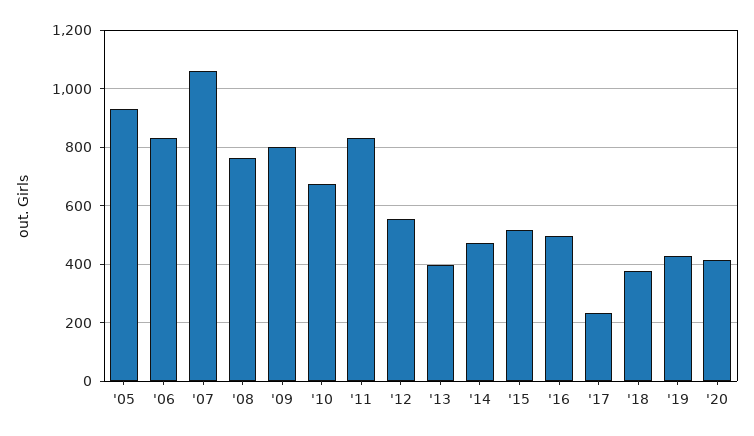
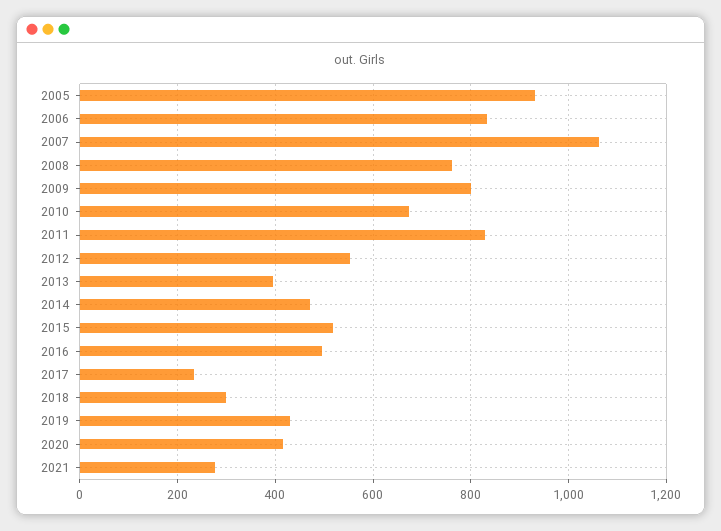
'18: 375 -> 300
2021: none -> 280

